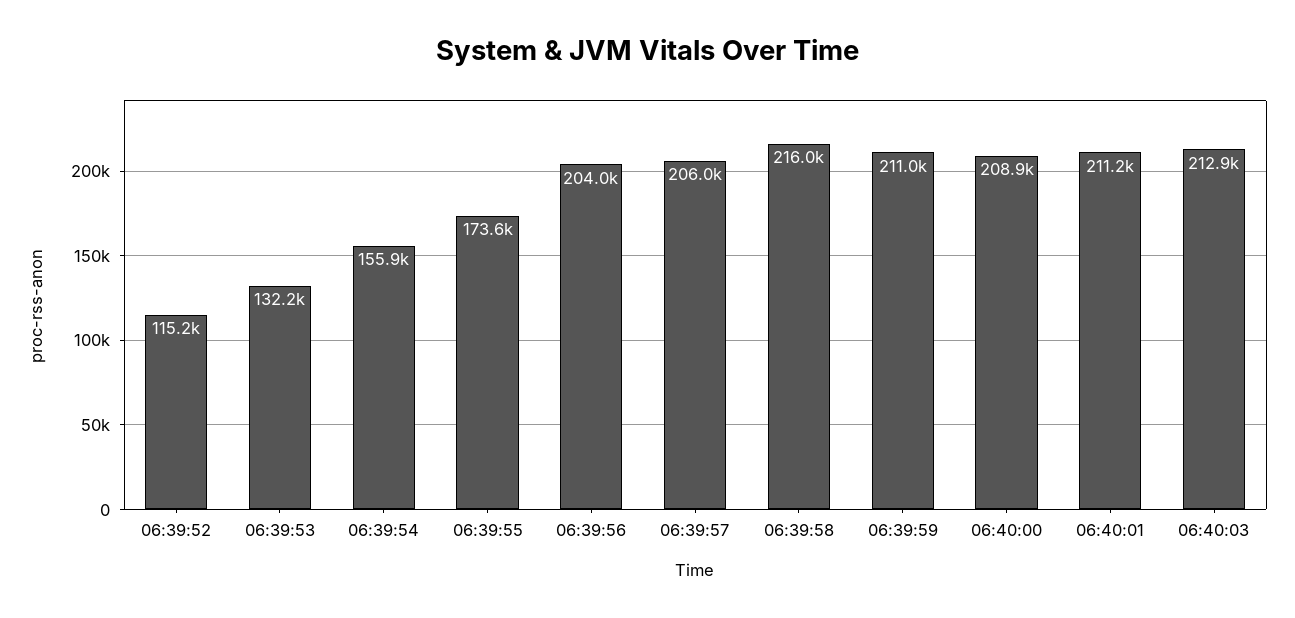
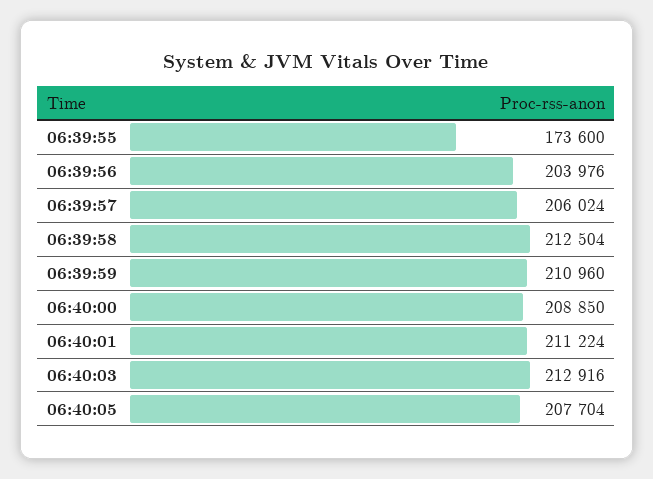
06:39:52: 115200 -> none
06:39:53: 132200 -> none
06:39:54: 155900 -> none
06:39:58: 216000 -> 212504
06:40:05: none -> 207704

